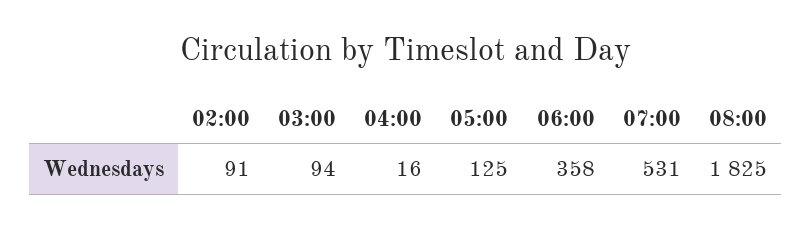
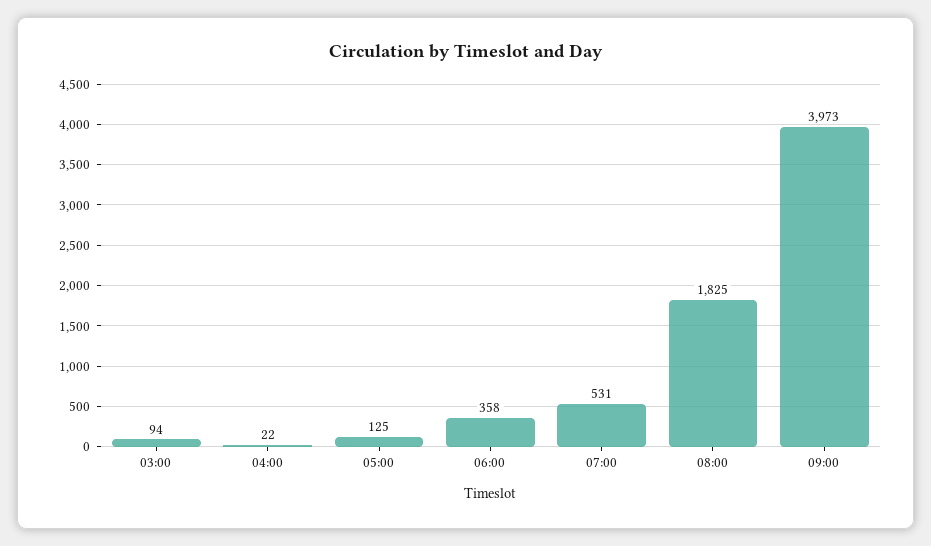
02:00: 91 -> none
04:00: 16 -> 22
09:00: none -> 3973

